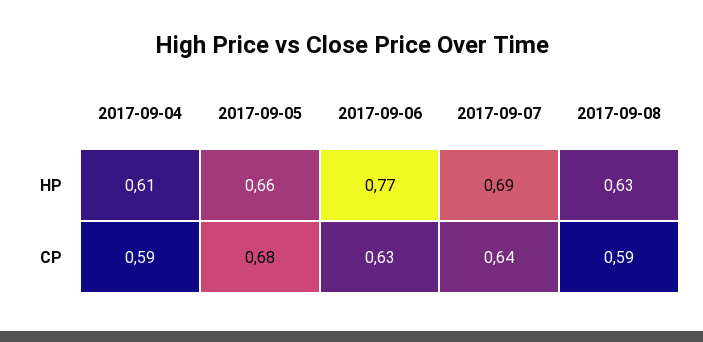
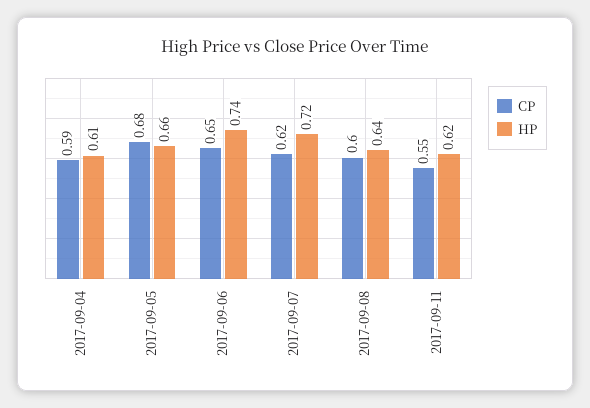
HP, 2017-09-06: 0.77 -> 0.74
HP, 2017-09-07: 0.69 -> 0.72
HP, 2017-09-08: 0.63 -> 0.64
CP, 2017-09-06: 0.63 -> 0.65
CP, 2017-09-07: 0.64 -> 0.62
CP, 2017-09-08: 0.59 -> 0.6
CP, 2017-09-11: none -> 0.55
HP, 2017-09-11: none -> 0.62

